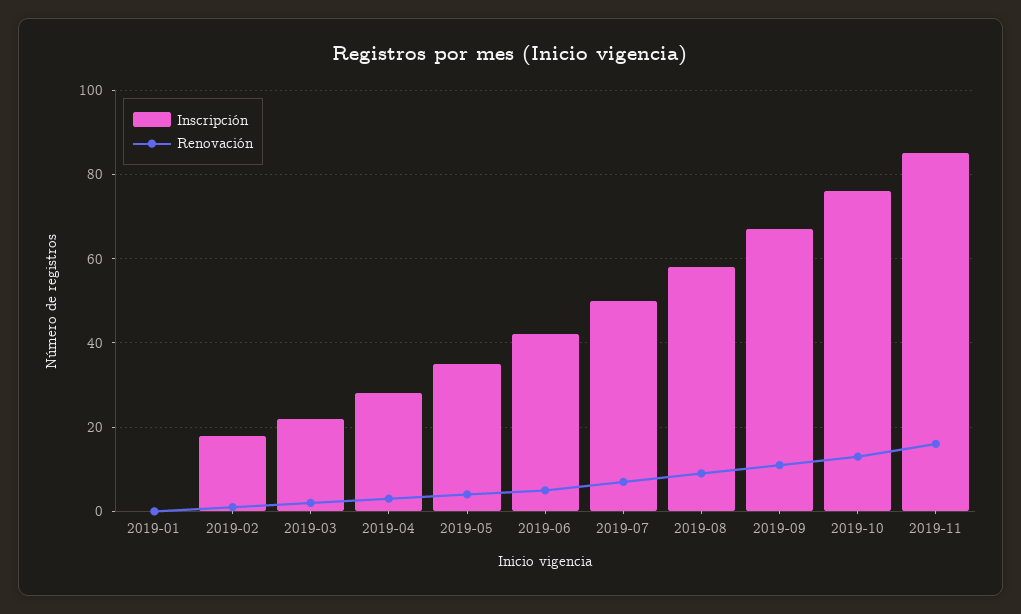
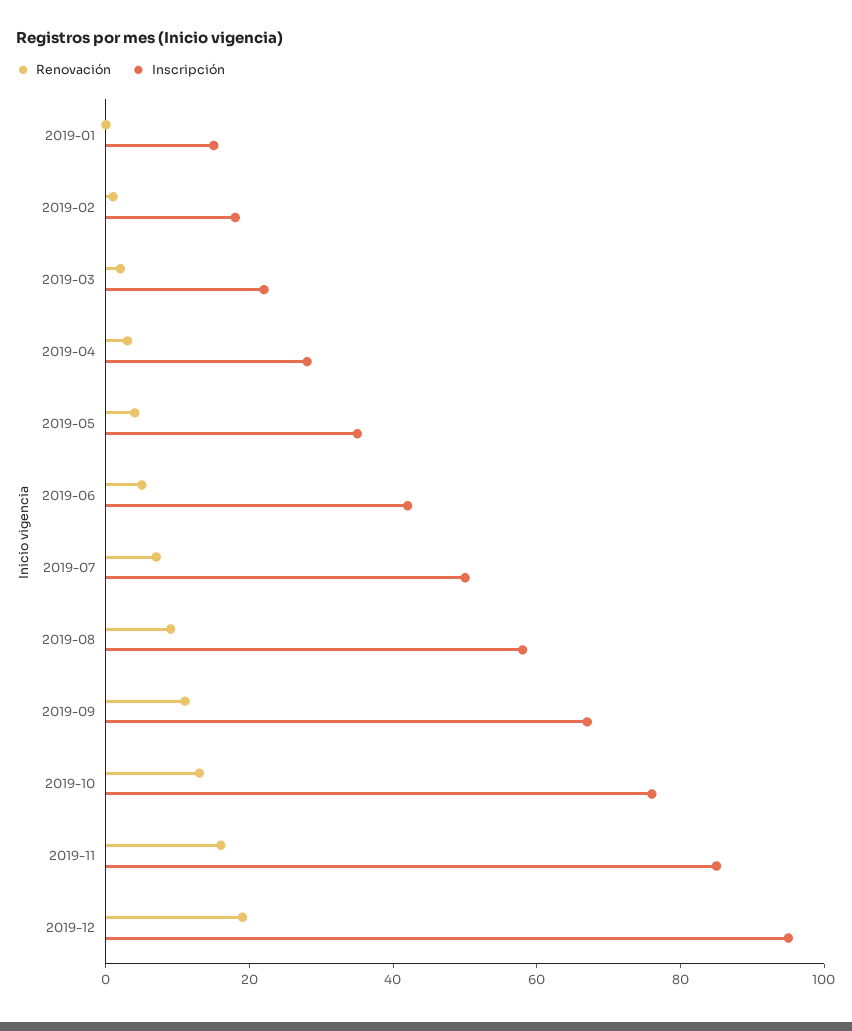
Inscripción, 2019-01: 0 -> 15
Renovación, 2019-12: none -> 20
Inscripción, 2019-12: none -> 95

